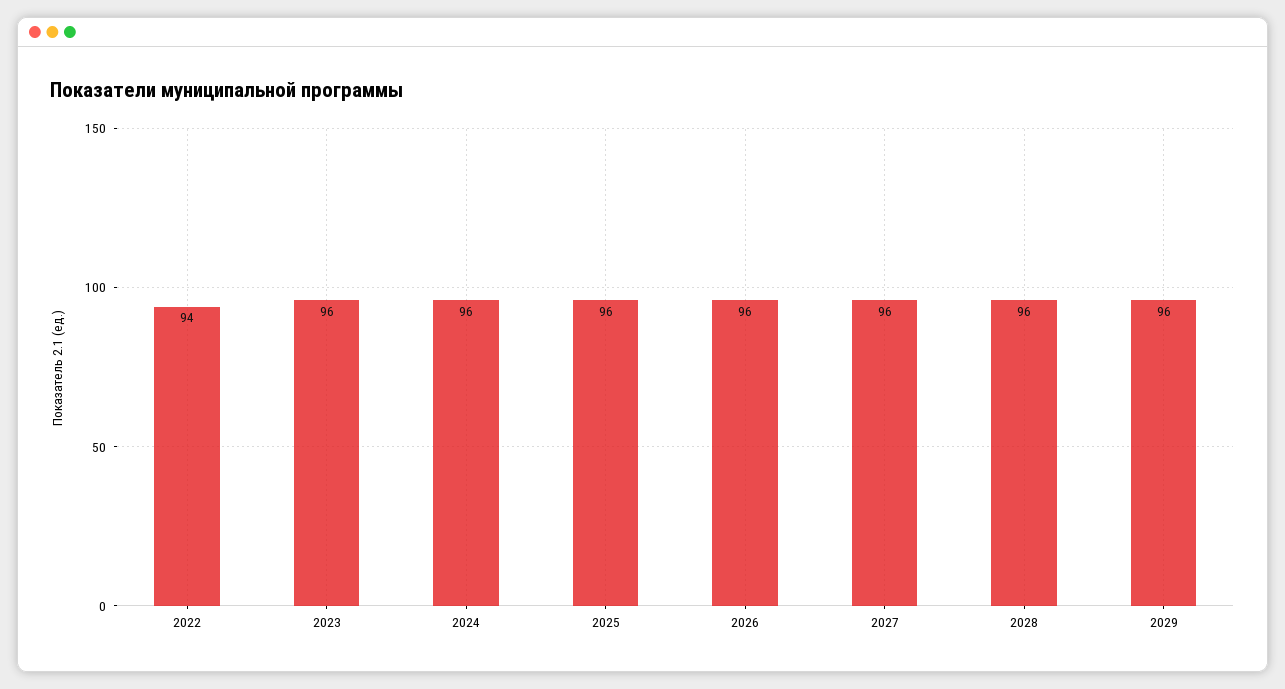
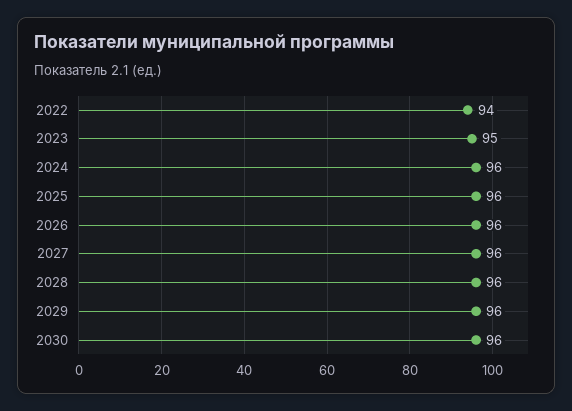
2023: 96 -> 95
2030: none -> 96

